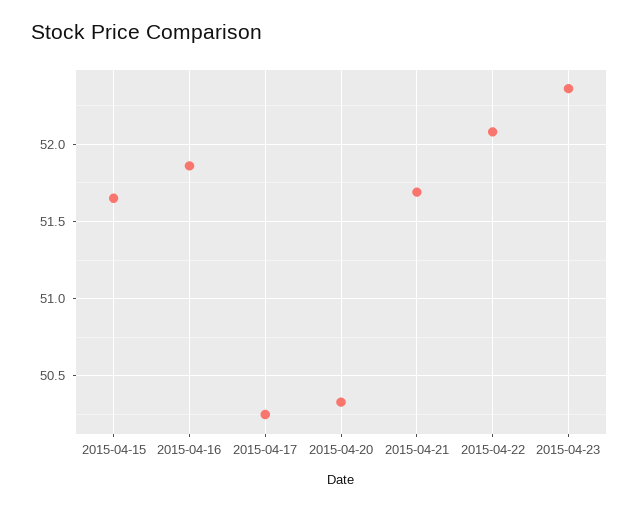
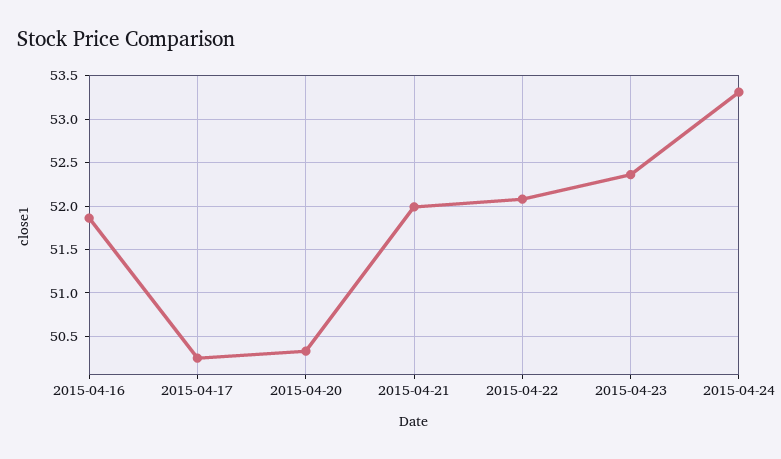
2015-04-15: 51.65 -> none
2015-04-21: 51.7 -> 52
2015-04-24: none -> 53.3

